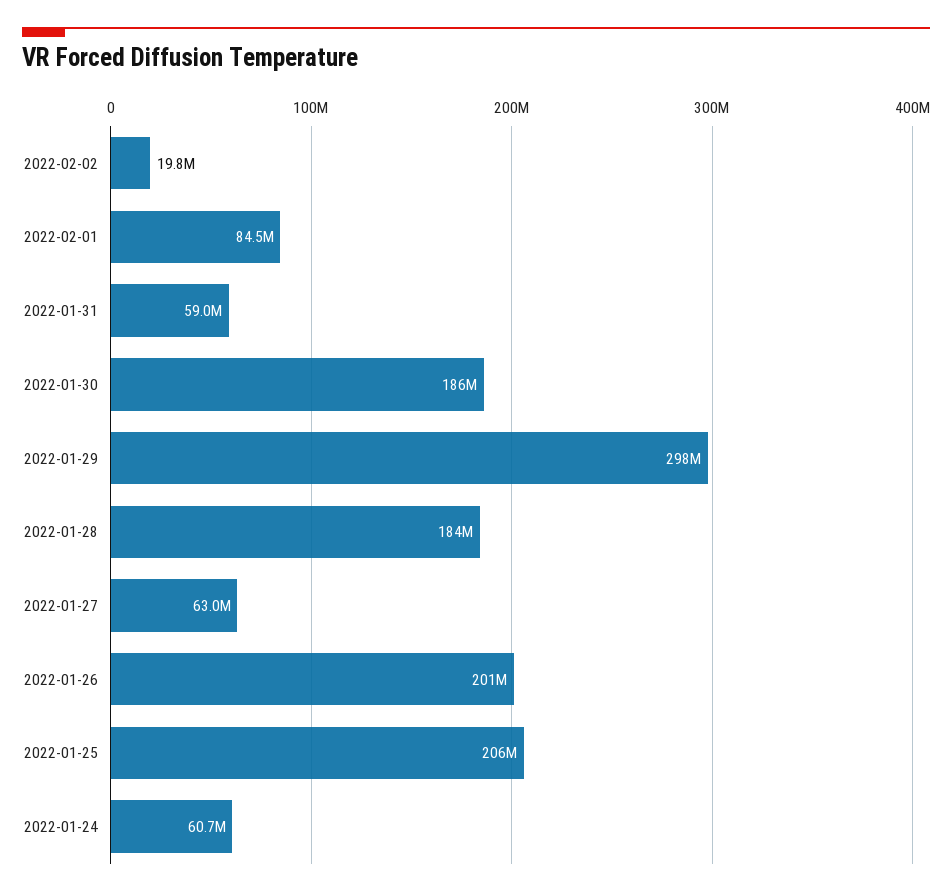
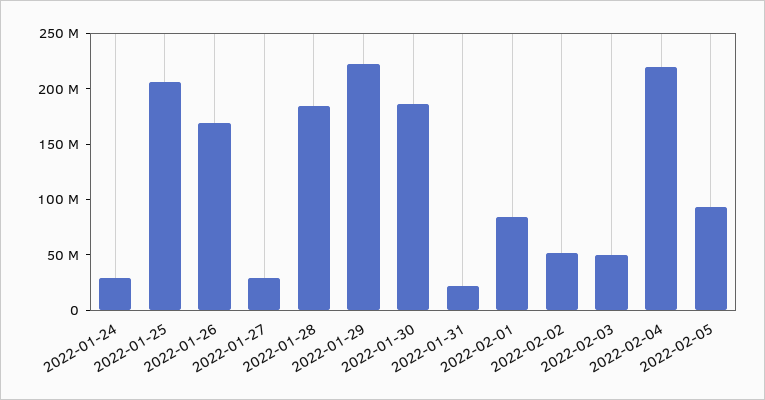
2022-02-02: 19800000 -> 50000000
2022-01-31: 59000000 -> 20000000
2022-01-29: 298000000 -> 220000000
2022-01-27: 63000000 -> 30000000
2022-01-26: 201000000 -> 170000000
2022-01-24: 60700000 -> 30000000
2022-02-03: none -> 50000000
2022-02-04: none -> 220000000
2022-02-05: none -> 90000000

